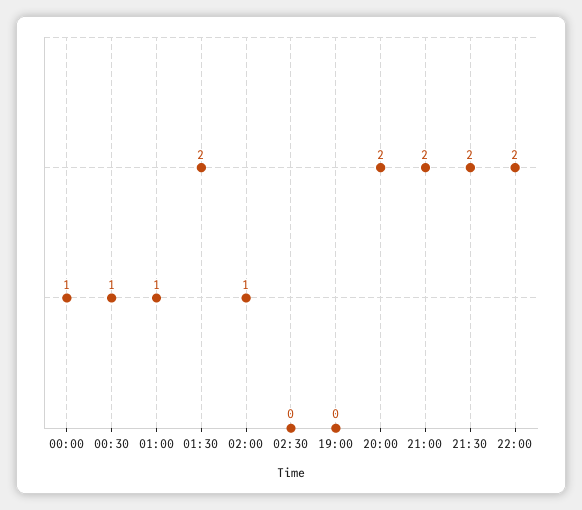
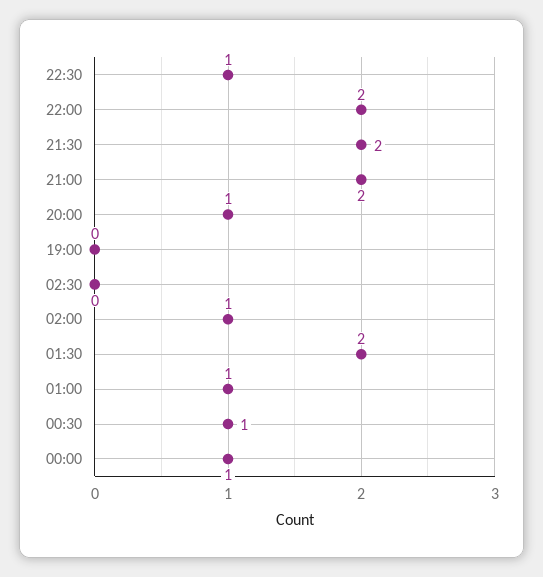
20:00: 2 -> 1
22:30: none -> 1

